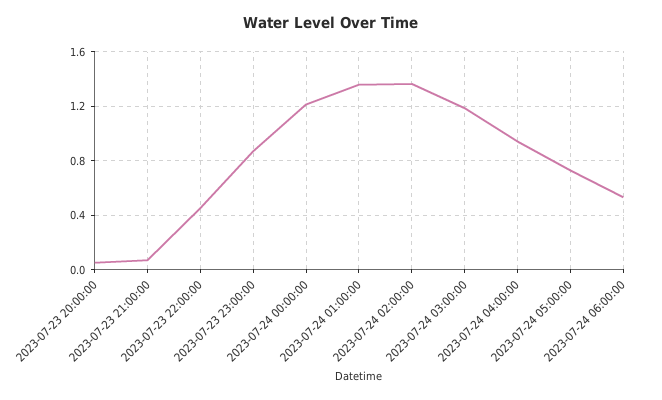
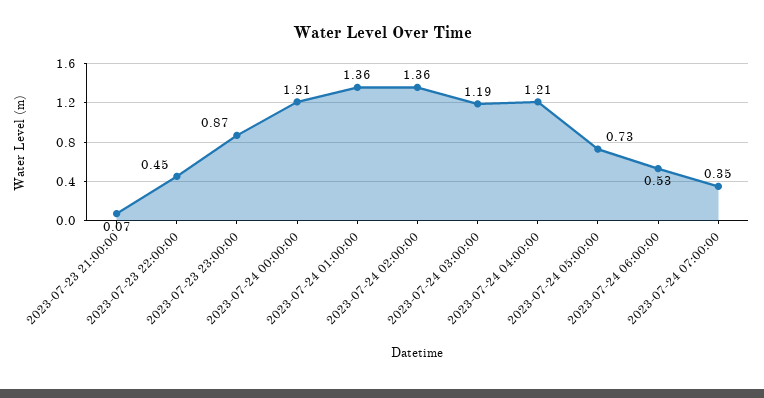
2023-07-23 20:00:00: 0.05 -> none
2023-07-24 04:00:00: 0.95 -> 1.21
2023-07-24 07:00:00: none -> 0.35

